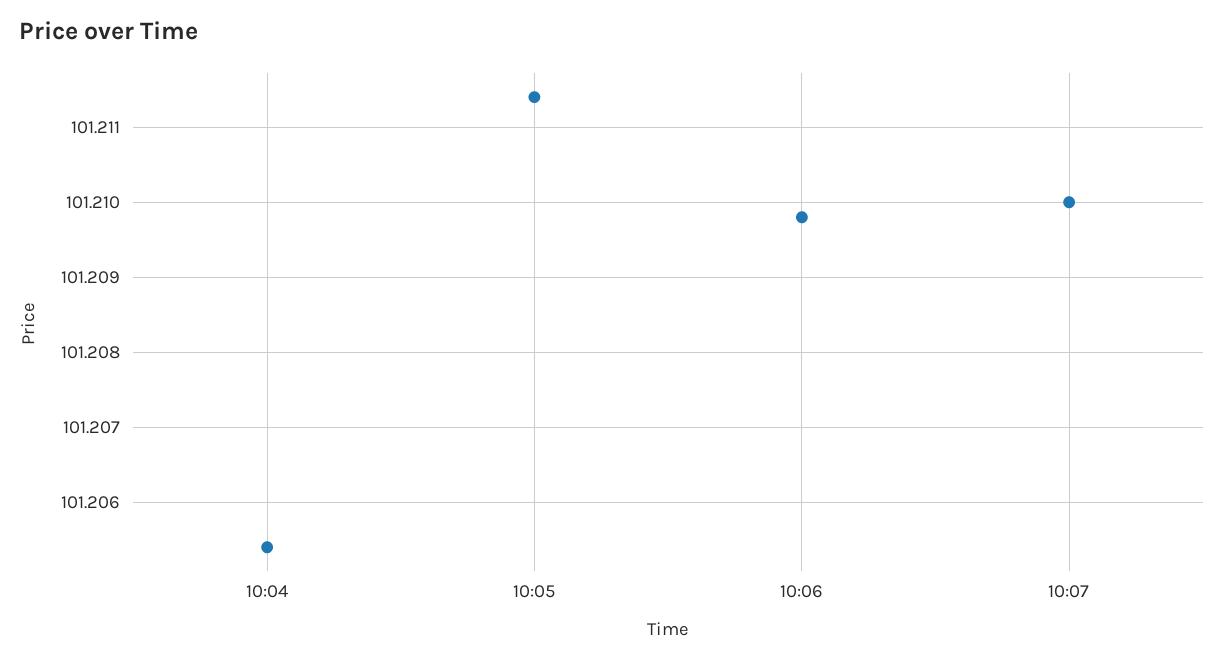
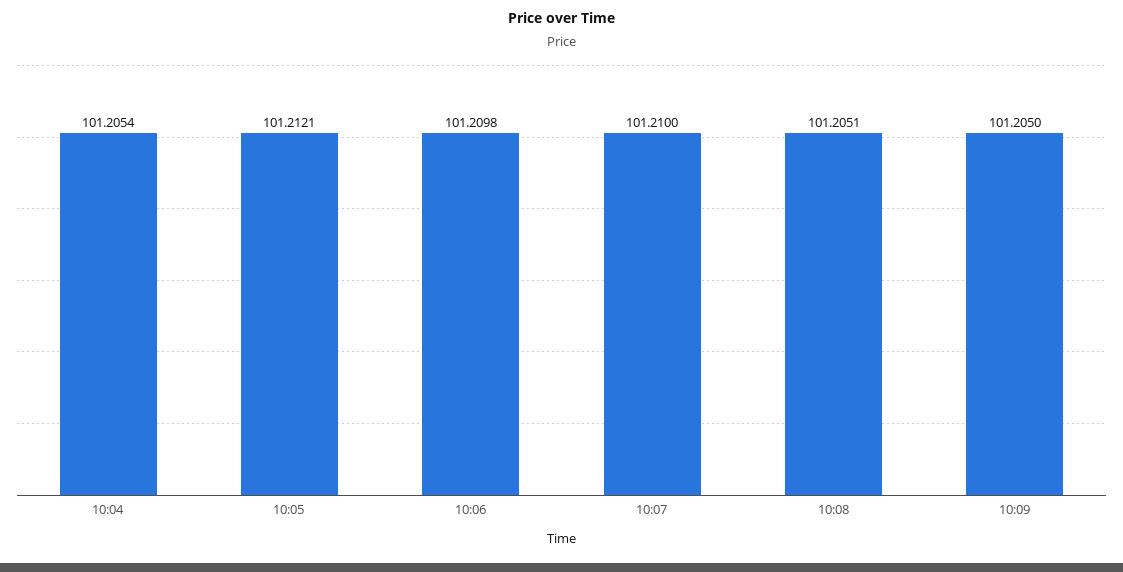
10:05: 101.2114 -> 101.2121
10:08: none -> 101.2051
10:09: none -> 101.205

